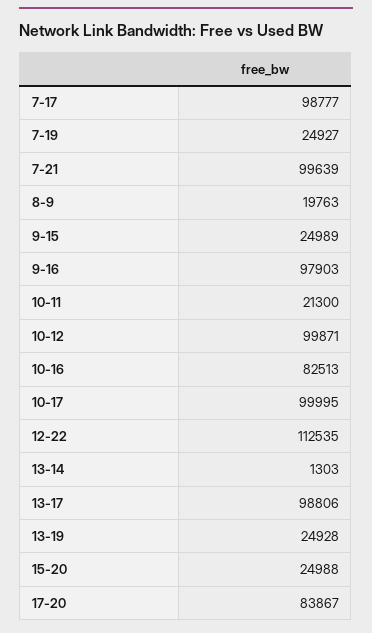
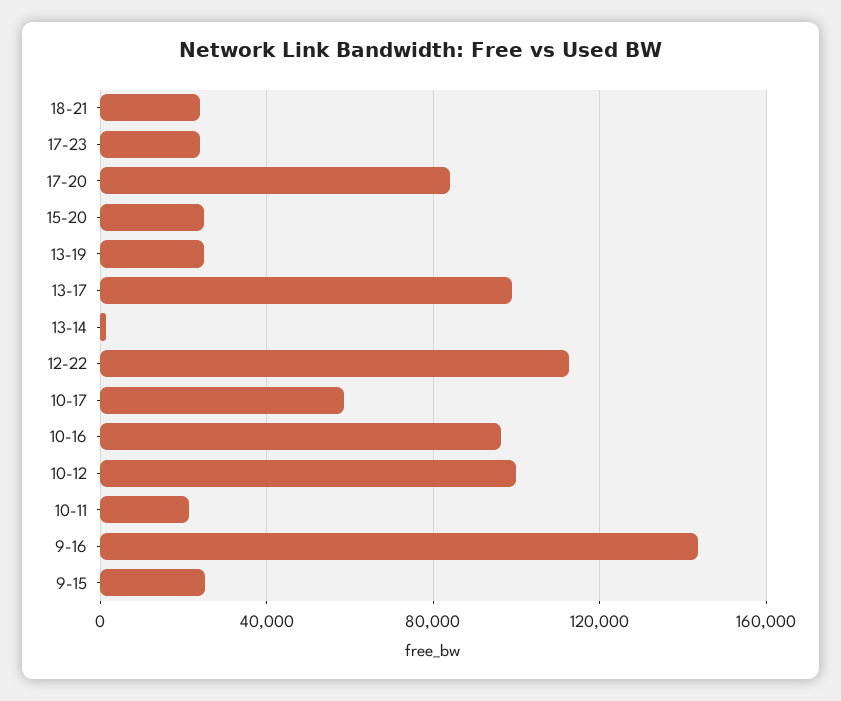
7-17: 98777 -> none
7-19: 24927 -> none
7-21: 99639 -> none
8-9: 19763 -> none
9-16: 97903 -> 145000
10-16: 82513 -> 95000
10-17: 99995 -> 60000
18-21: none -> 25000
17-23: none -> 25000

